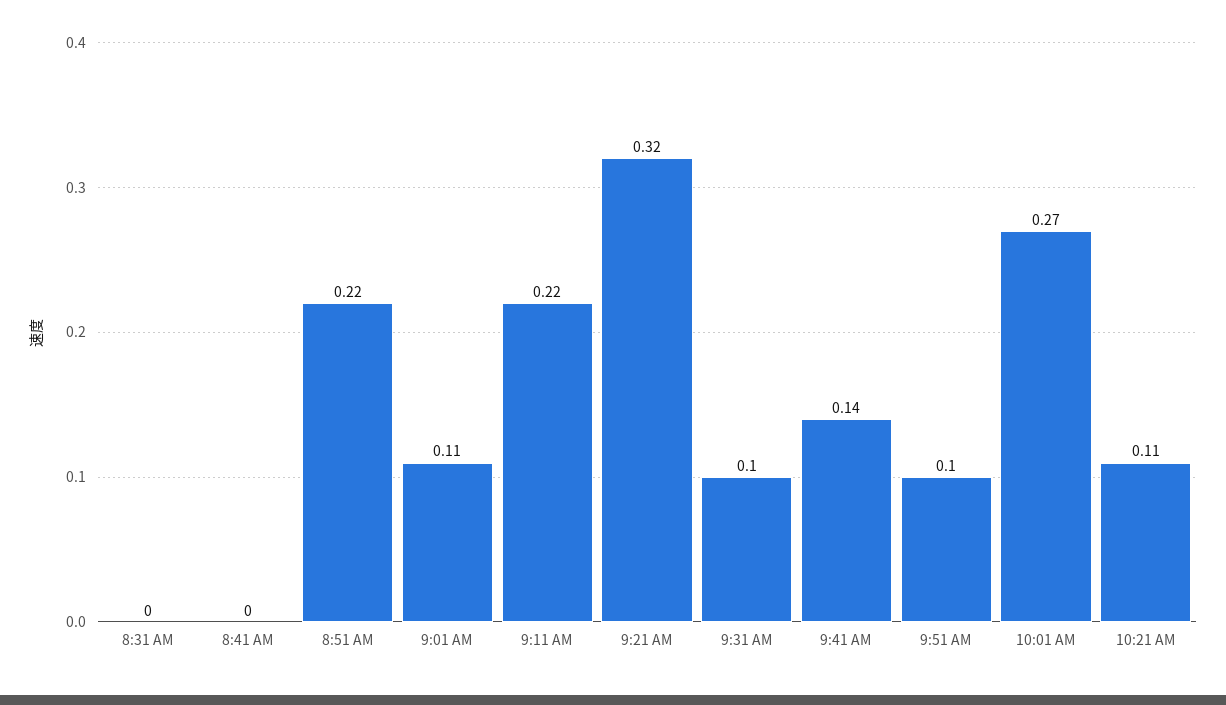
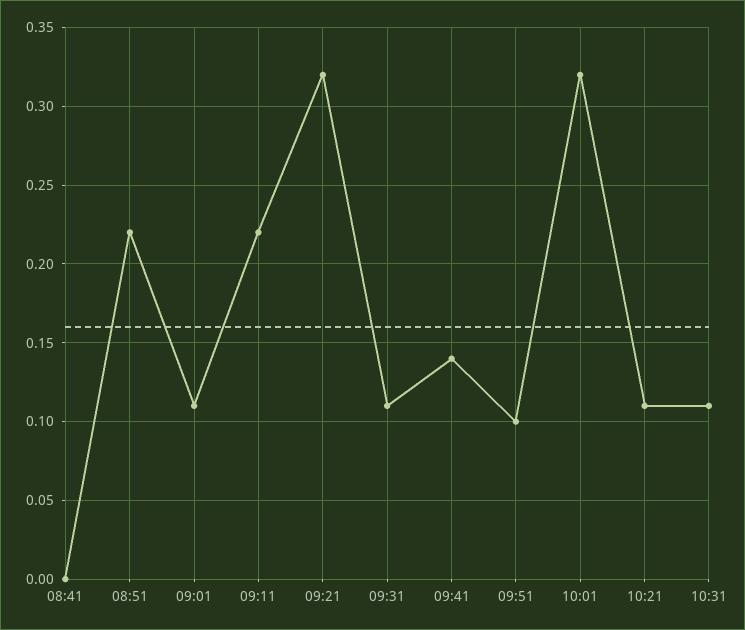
8:31 AM: 0 -> none
9:31 AM: 0.1 -> 0.11
10:01 AM: 0.27 -> 0.32
10:31: none -> 0.11

